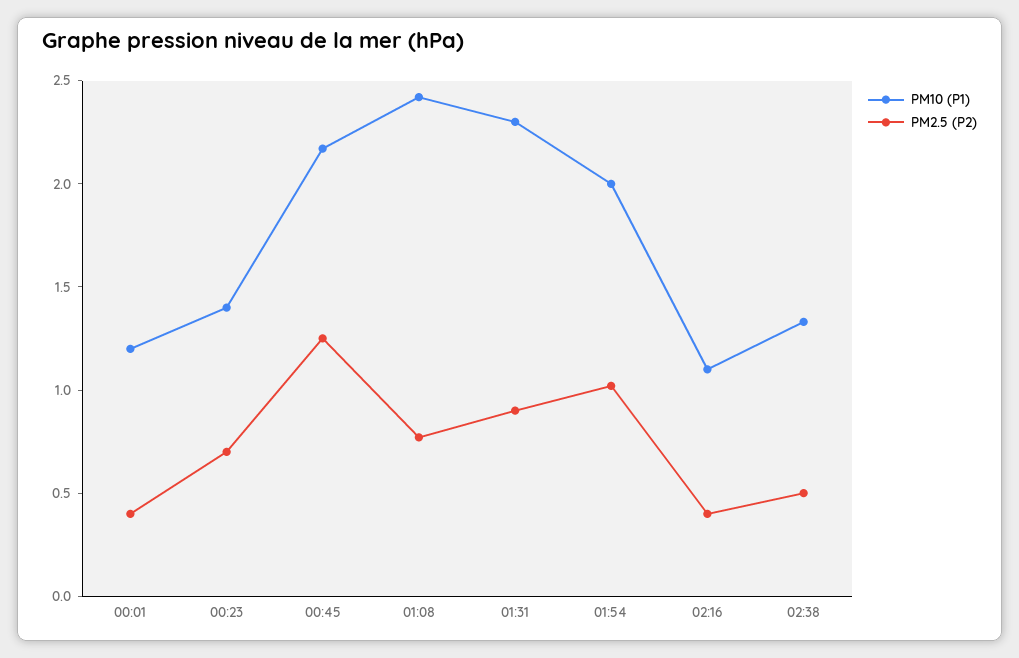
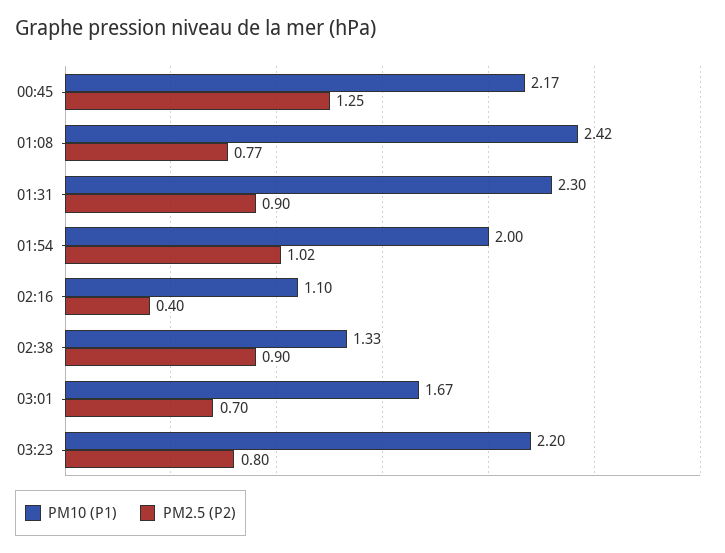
PM10 (P1), 00:01: 1.2 -> none
PM2.5 (P2), 00:01: 0.4 -> none
PM10 (P1), 00:23: 1.4 -> none
PM2.5 (P2), 00:23: 0.7 -> none
PM2.5 (P2), 02:38: 0.5 -> 0.9
PM10 (P1), 03:01: none -> 1.67
PM2.5 (P2), 03:01: none -> 0.7
PM10 (P1), 03:23: none -> 2.2
PM2.5 (P2), 03:23: none -> 0.8

